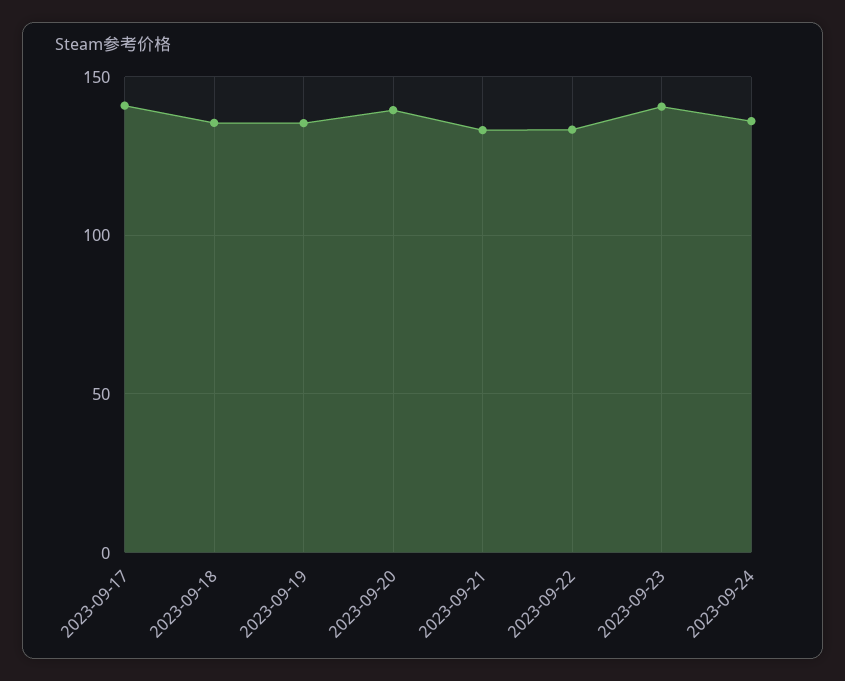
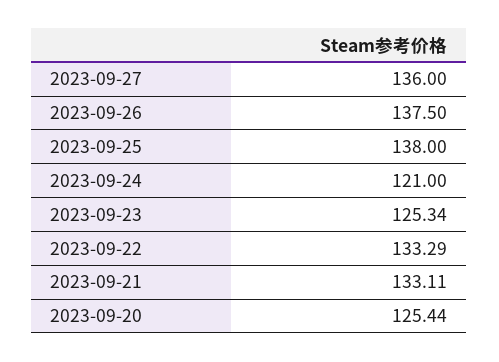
2023-09-17: 140 -> none
2023-09-18: 135 -> none
2023-09-19: 135 -> none
2023-09-20: 140 -> 125.44
2023-09-23: 140 -> 125.34
2023-09-24: 135 -> 121
2023-09-27: none -> 136
2023-09-26: none -> 137.5
2023-09-25: none -> 138

